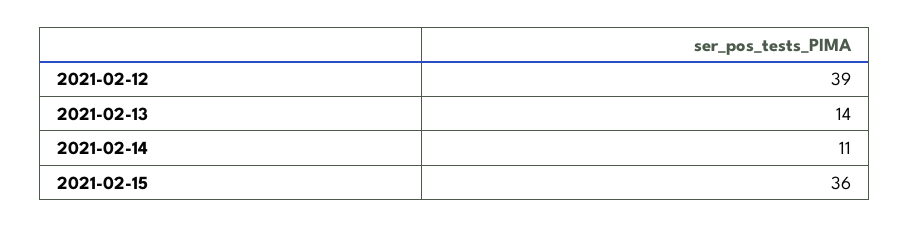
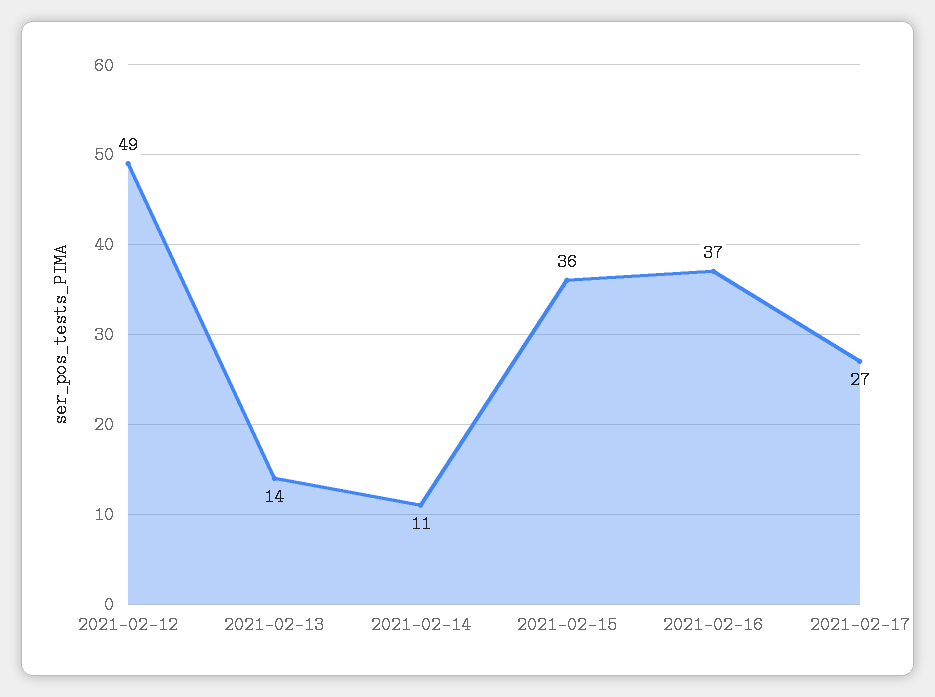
2021-02-12: 39 -> 49
2021-02-16: none -> 37
2021-02-17: none -> 27

